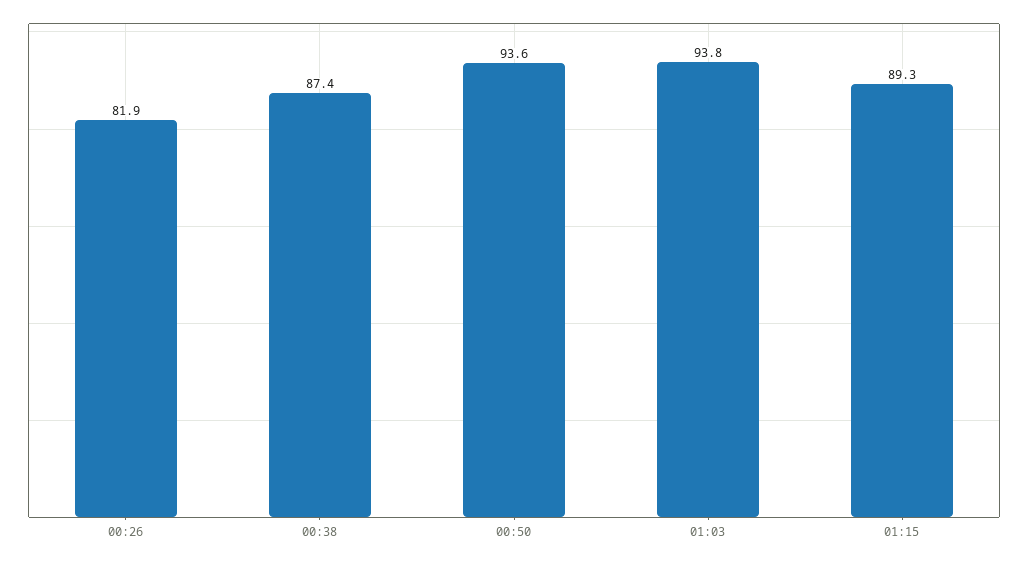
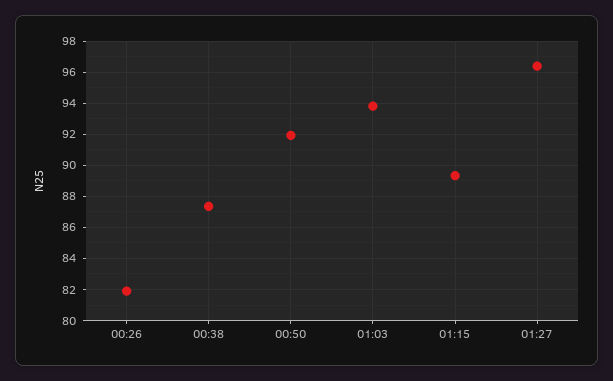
00:50: 93.6 -> 92
01:27: none -> 96.5

